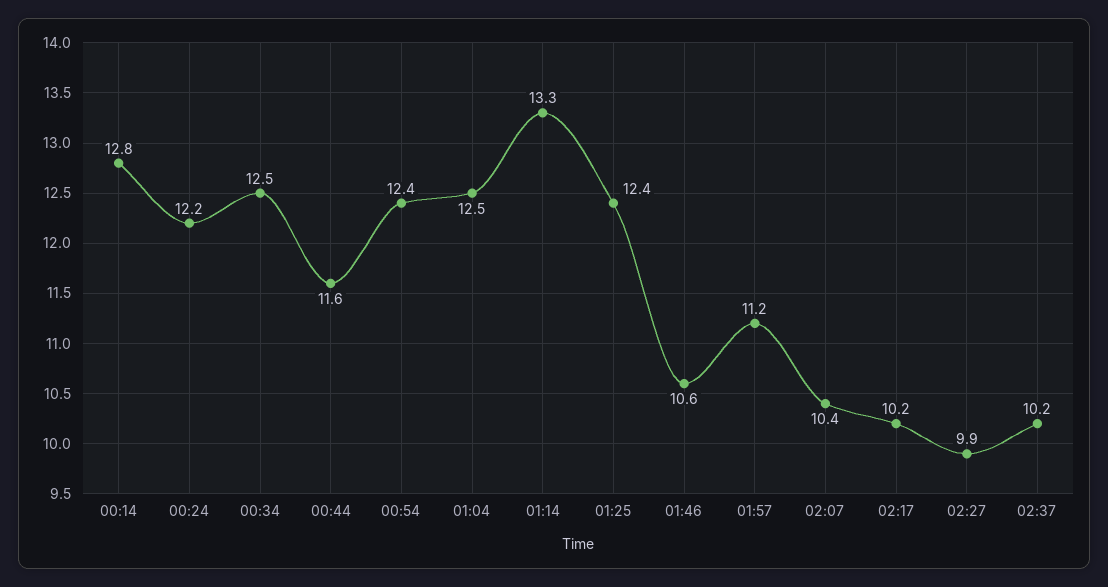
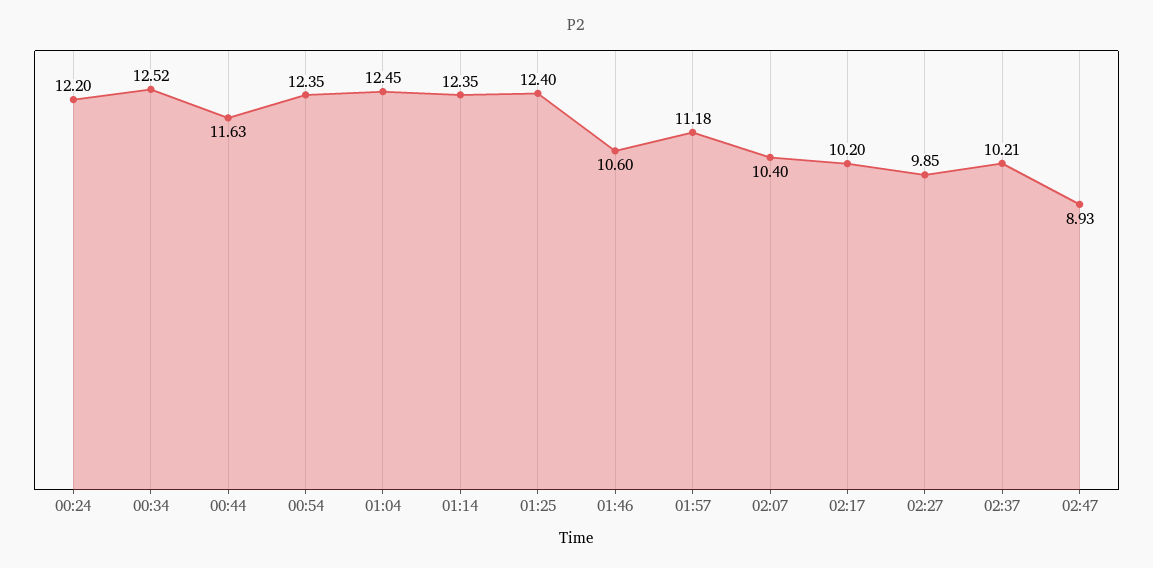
00:14: 12.8 -> none
01:14: 13.3 -> 12.35
02:47: none -> 8.93

